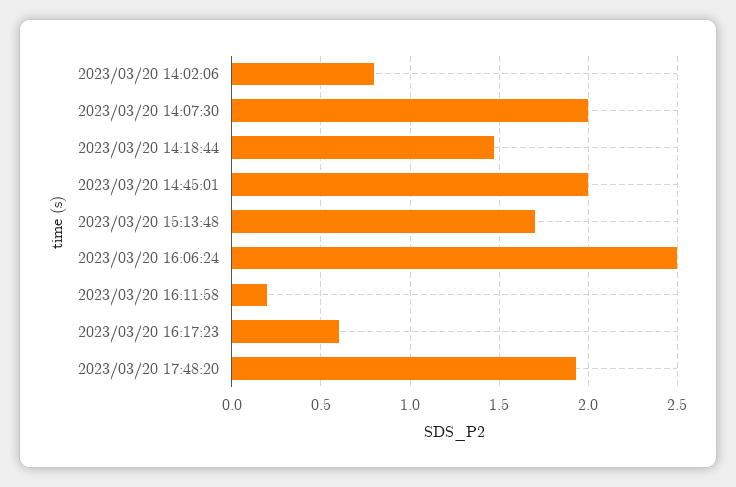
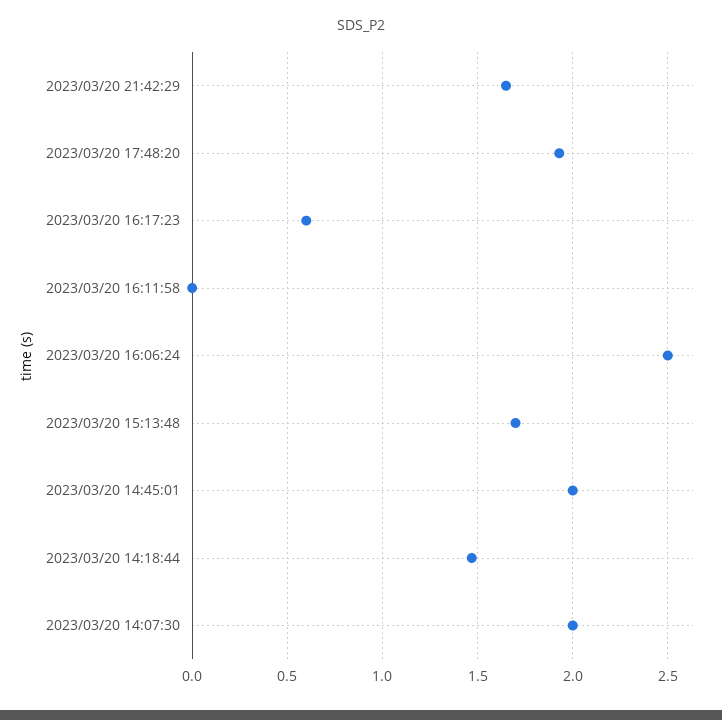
2023/03/20 14:02:06: 0.8 -> none
2023/03/20 16:11:58: 0.2 -> 0
2023/03/20 21:42:29: none -> 1.65

